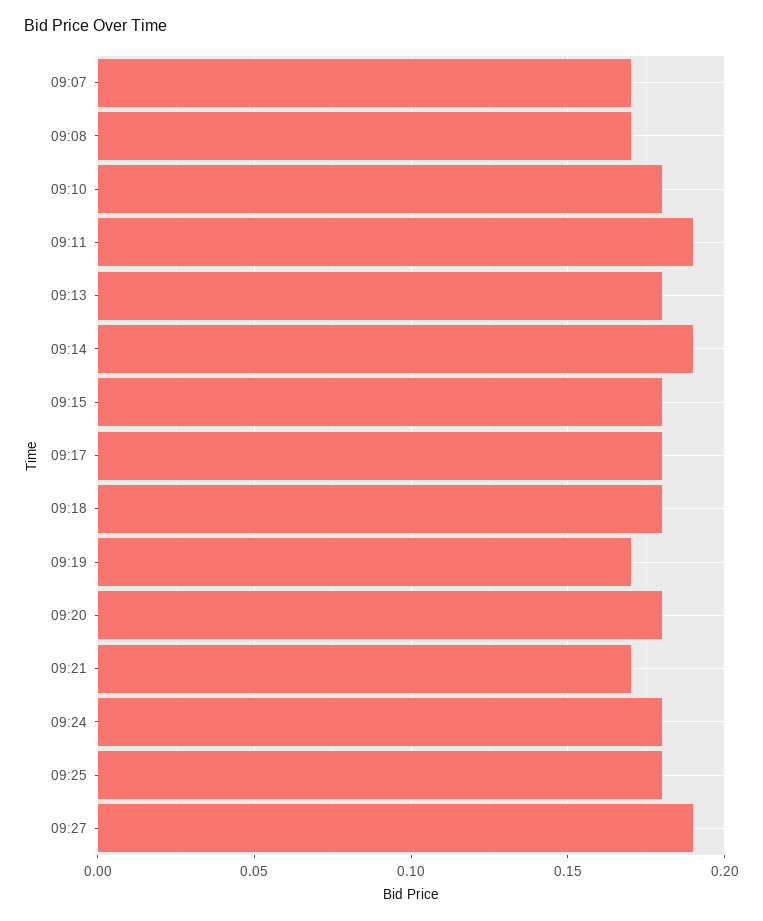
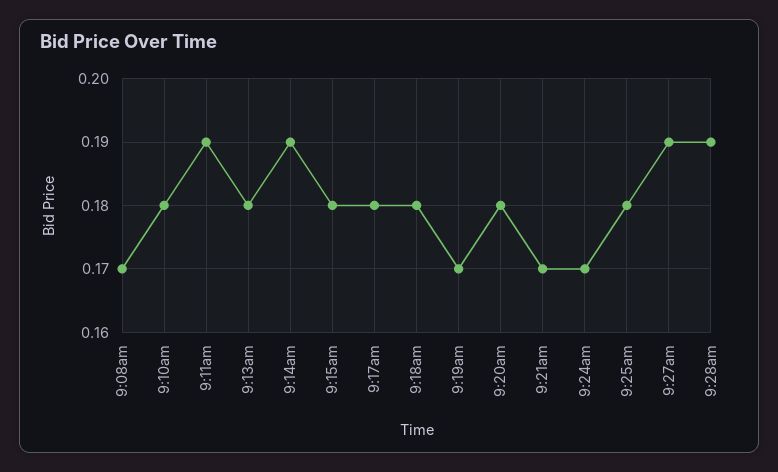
09:07: 0.17 -> none
09:24: 0.18 -> 0.17
9:28am: none -> 0.19

